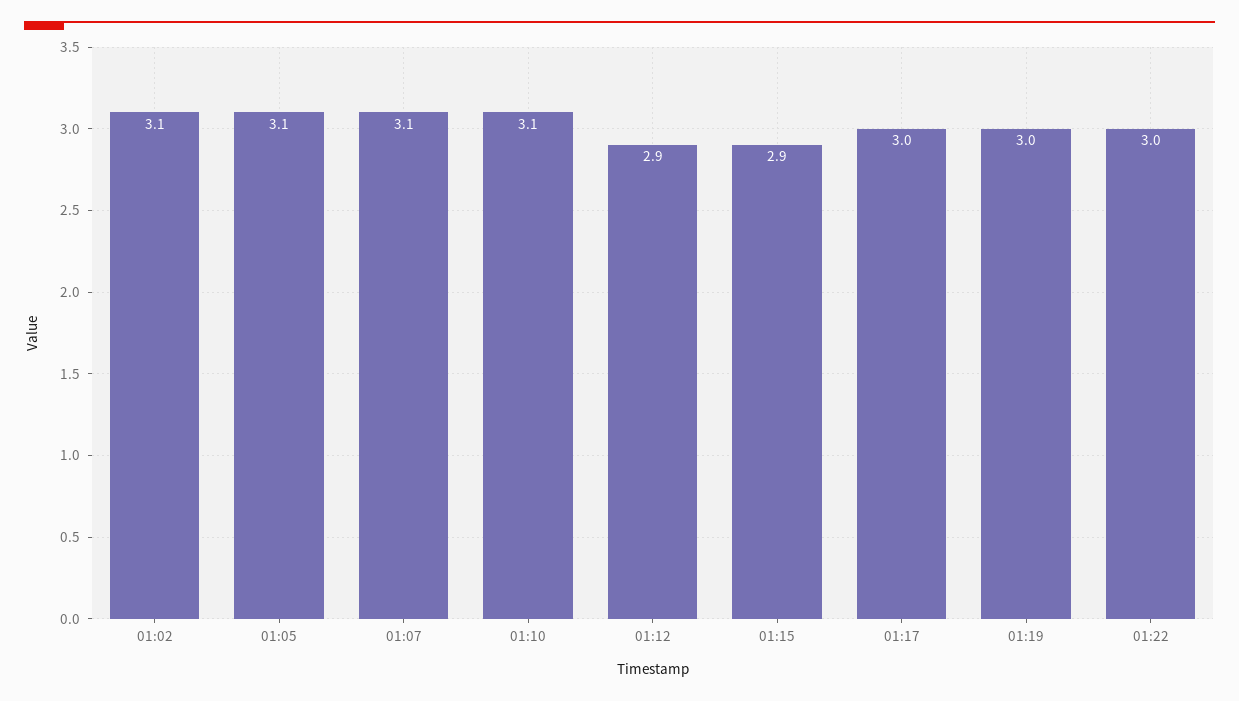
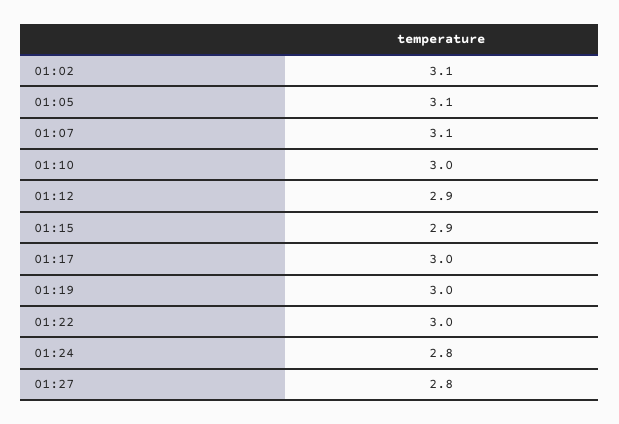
01:10: 3.1 -> 3
01:24: none -> 2.8
01:27: none -> 2.8

